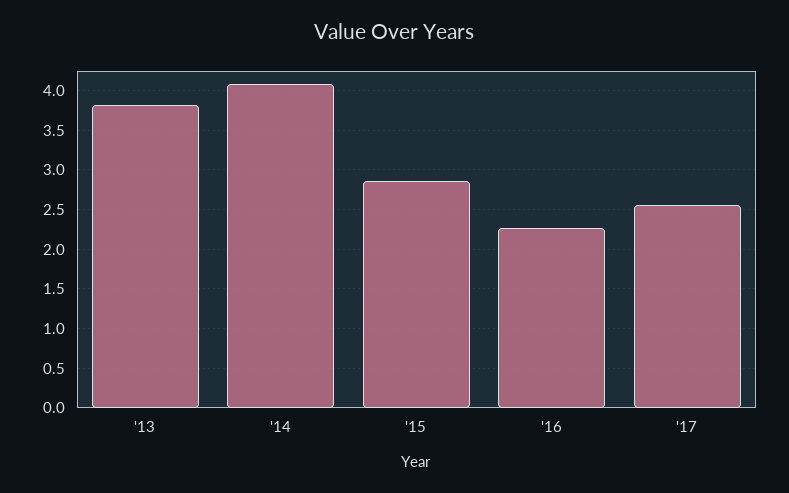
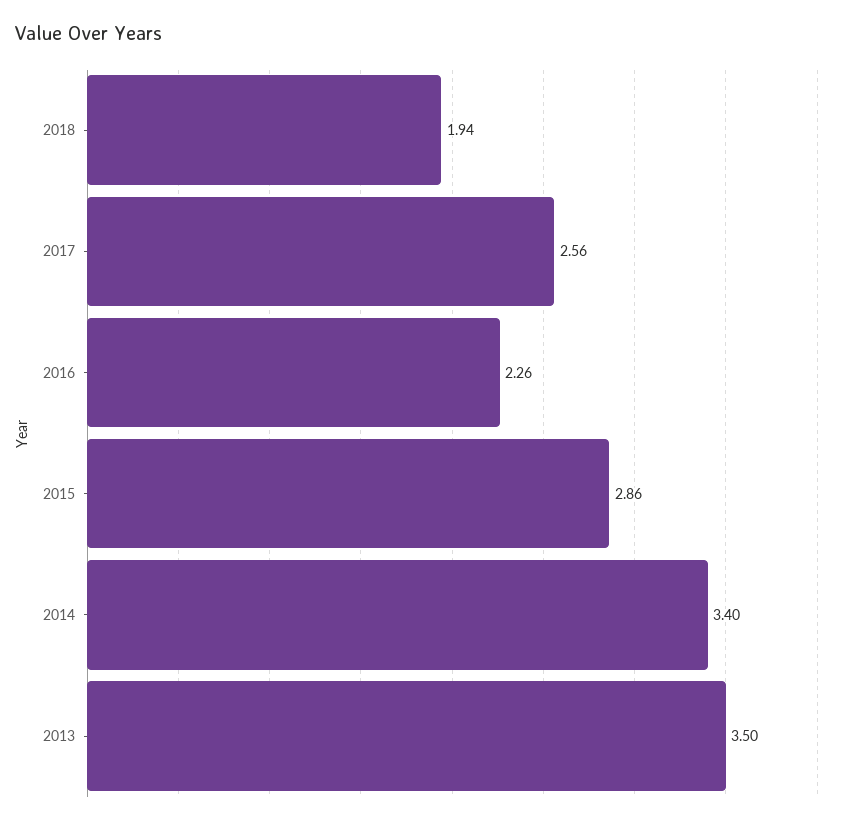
'13: 3.8 -> 3.5
'14: 4.1 -> 3.4
2018: none -> 1.94

